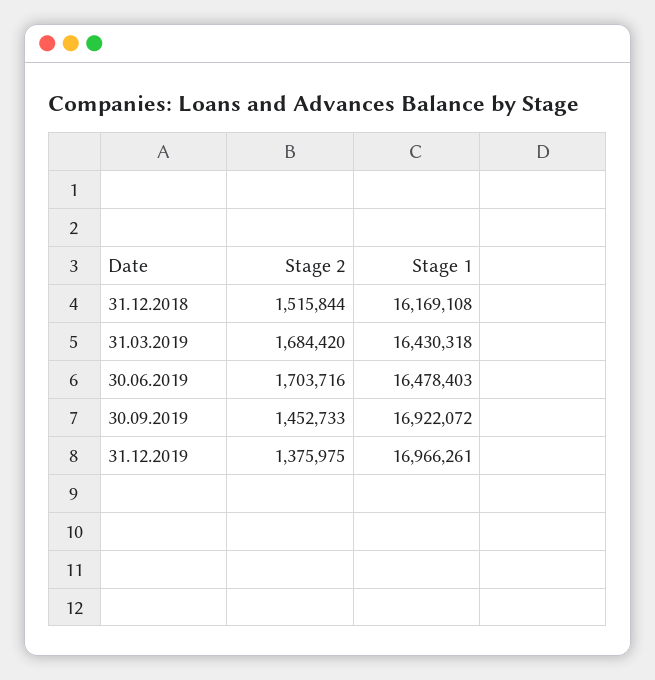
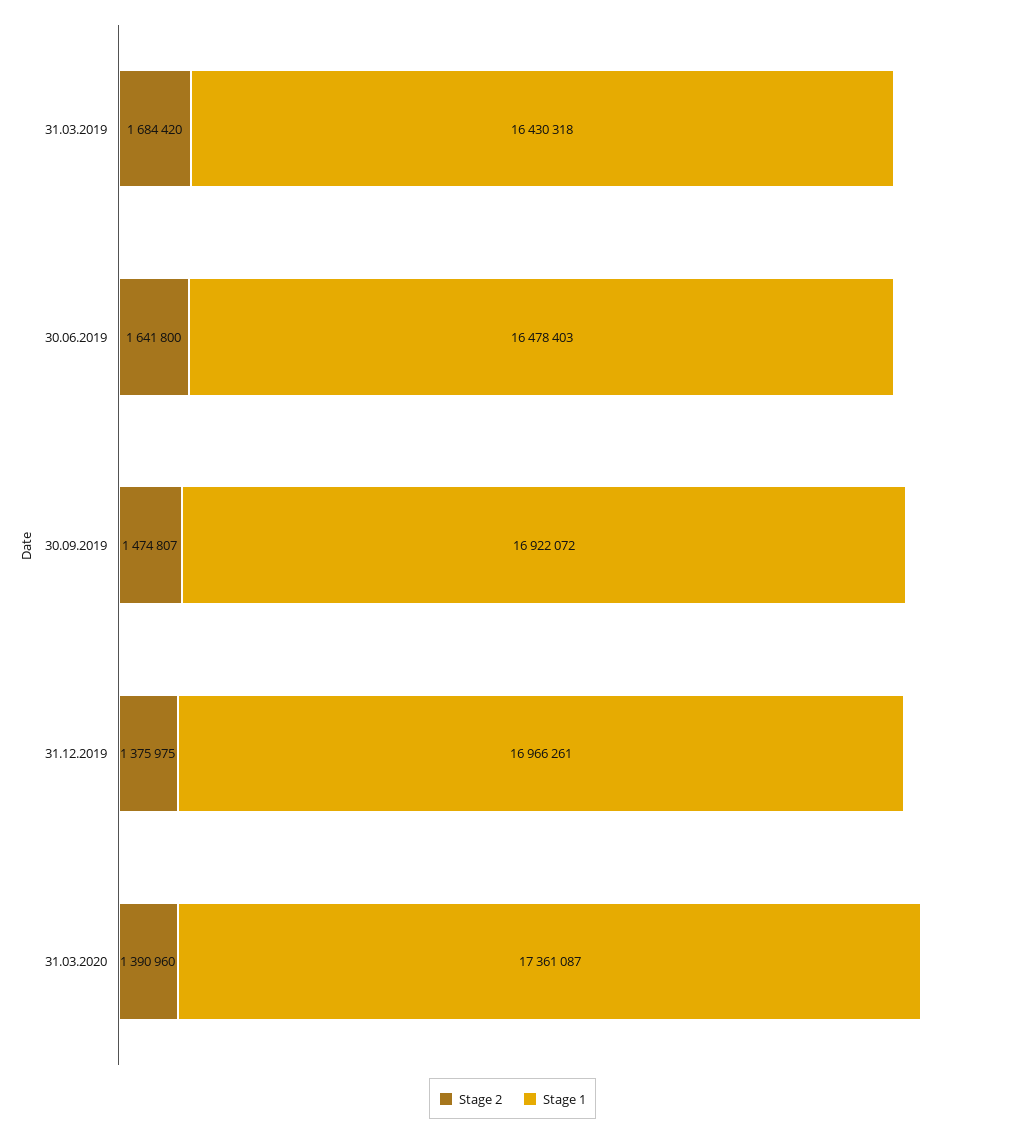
Stage 2, 31.12.2018: 1515844 -> none
Stage 1, 31.12.2018: 16169108 -> none
Stage 2, 30.06.2019: 1703716 -> 1641800
Stage 2, 30.09.2019: 1452733 -> 1474807
Stage 2, 31.03.2020: none -> 1390960
Stage 1, 31.03.2020: none -> 17361087

